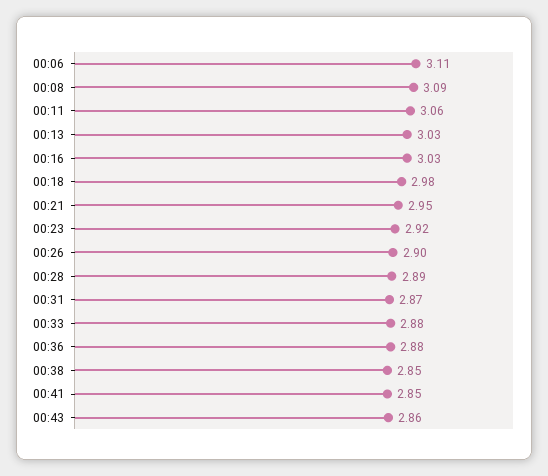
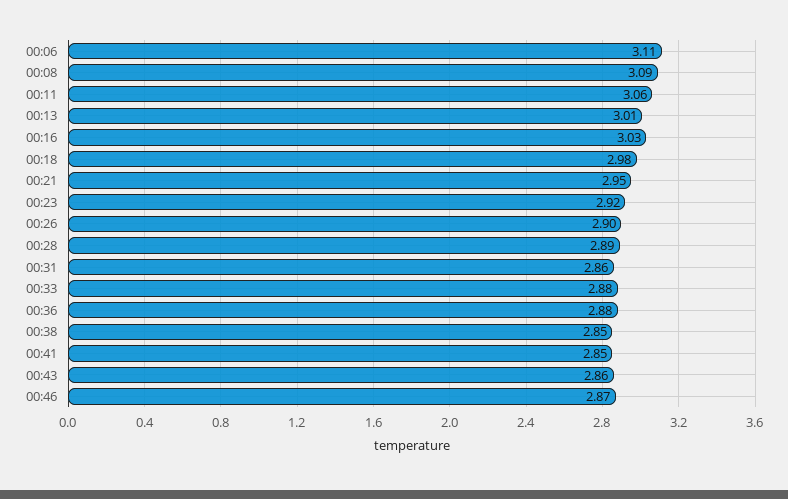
00:13: 3.03 -> 3.01
00:31: 2.87 -> 2.86
00:46: none -> 2.87

